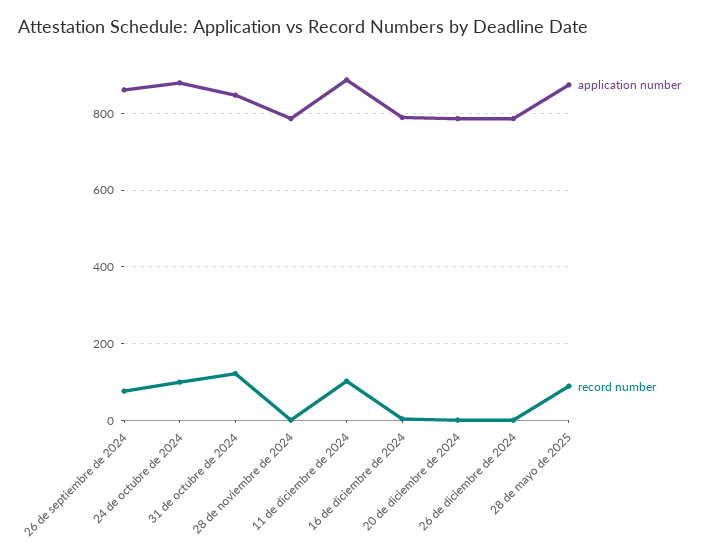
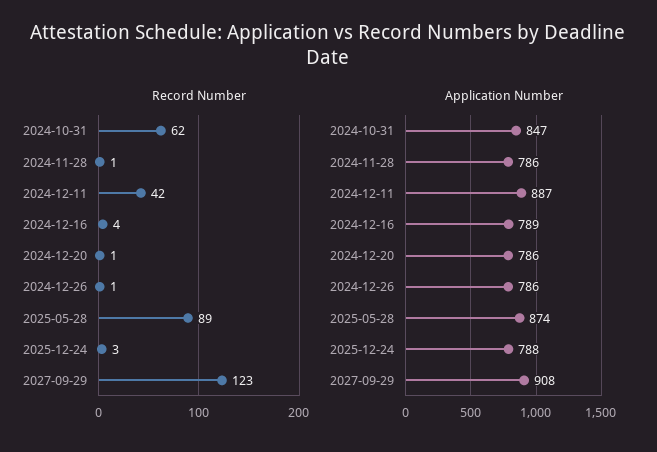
application number, 26 de septiembre de 2024: 860 -> none
record number, 26 de septiembre de 2024: 80 -> none
application number, 24 de octubre de 2024: 880 -> none
record number, 24 de octubre de 2024: 100 -> none
record number, 31 de octubre de 2024: 120 -> 62
record number, 11 de diciembre de 2024: 100 -> 42
record number, 2025-12-24: none -> 3
record number, 2027-09-29: none -> 123
application number, 2025-12-24: none -> 788
application number, 2027-09-29: none -> 908

